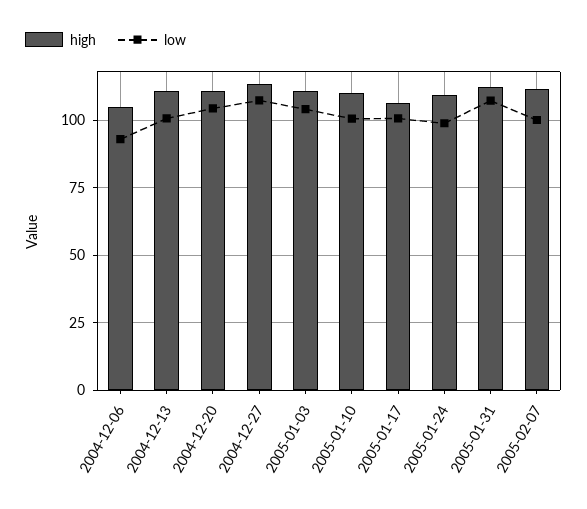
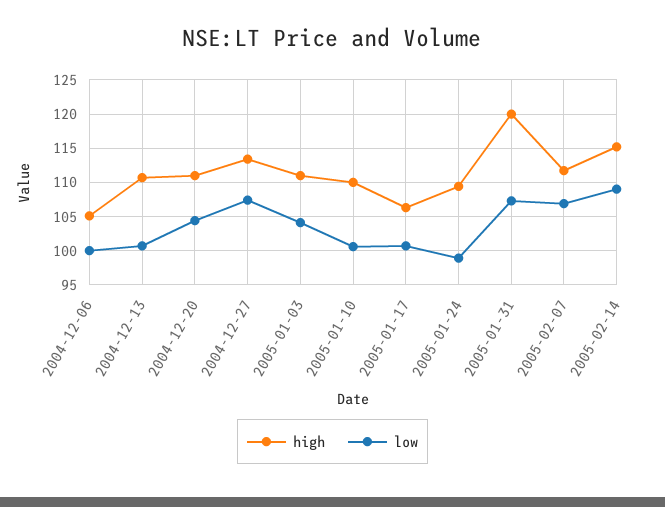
low, 2004-12-06: 92.5 -> 100
high, 2005-01-31: 112.5 -> 120
low, 2005-02-07: 100 -> 107
high, 2005-02-14: none -> 115
low, 2005-02-14: none -> 109

